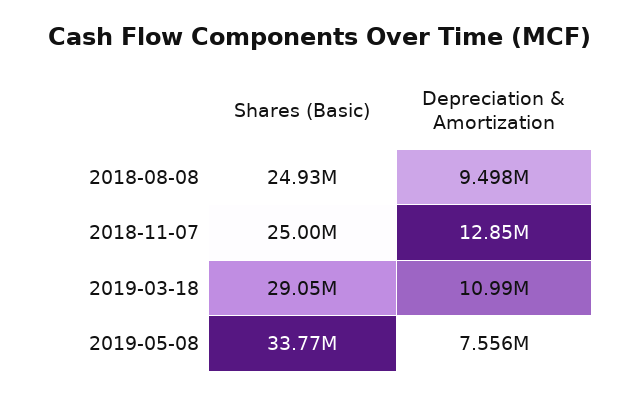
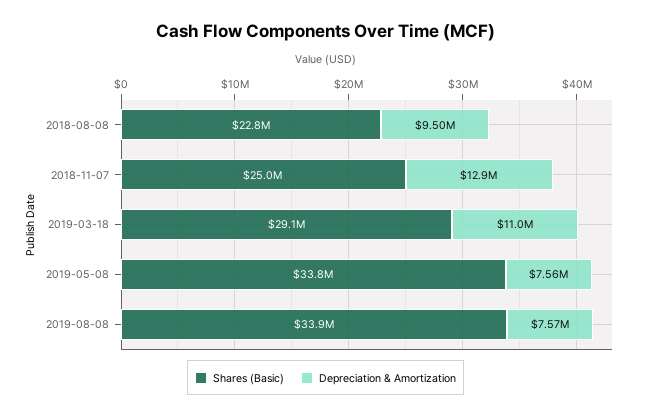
Shares (Basic), 2018-08-08: 24930000 -> 22800000
Shares (Basic), 2019-08-08: none -> 33900000
Depreciation & Amortization, 2019-08-08: none -> 7570000

